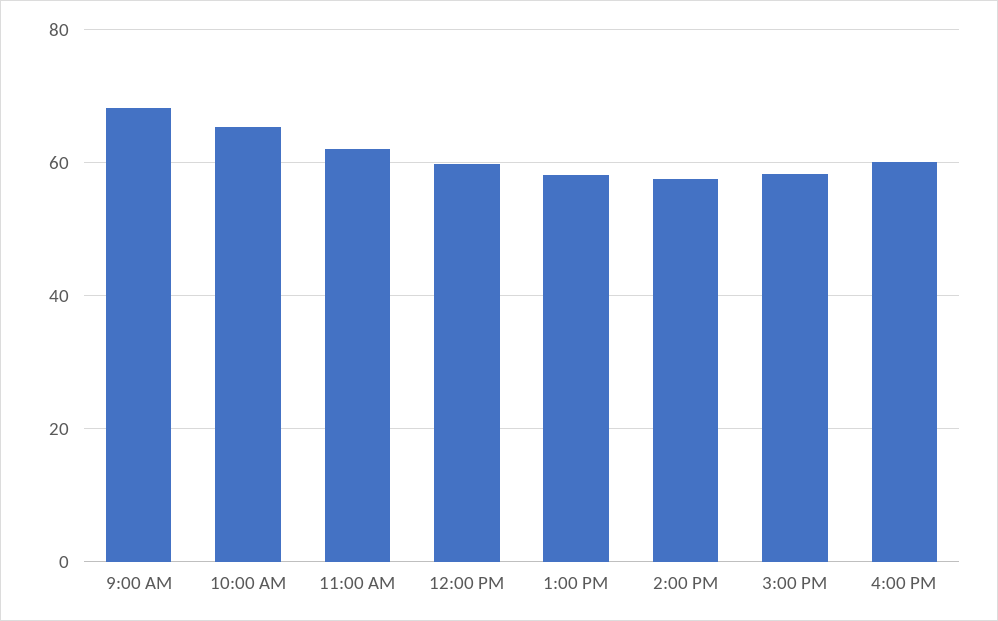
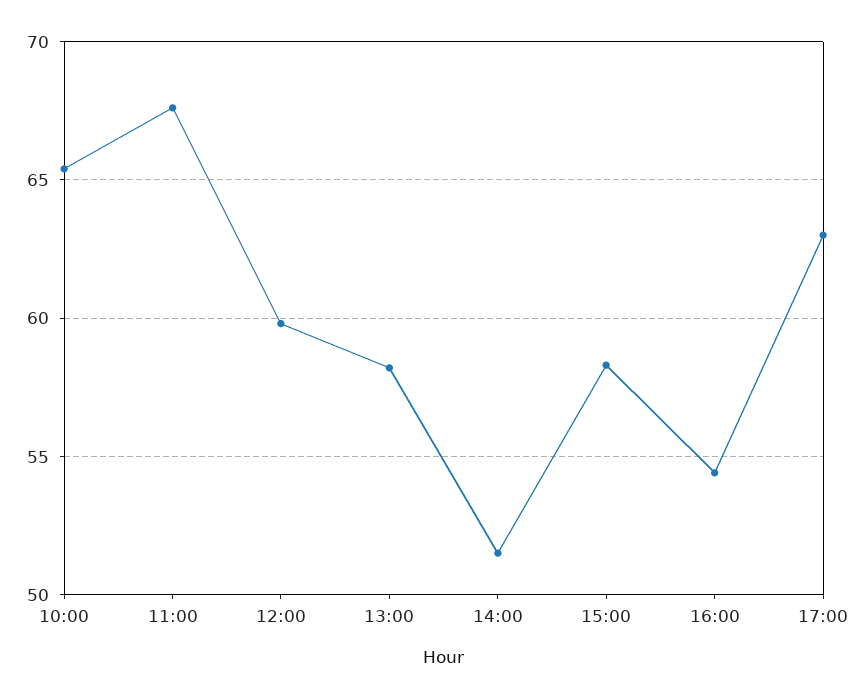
9:00 AM: 68 -> none
11:00 AM: 62 -> 67.5
2:00 PM: 58 -> 51.5
4:00 PM: 60 -> 54.5
17:00: none -> 63

